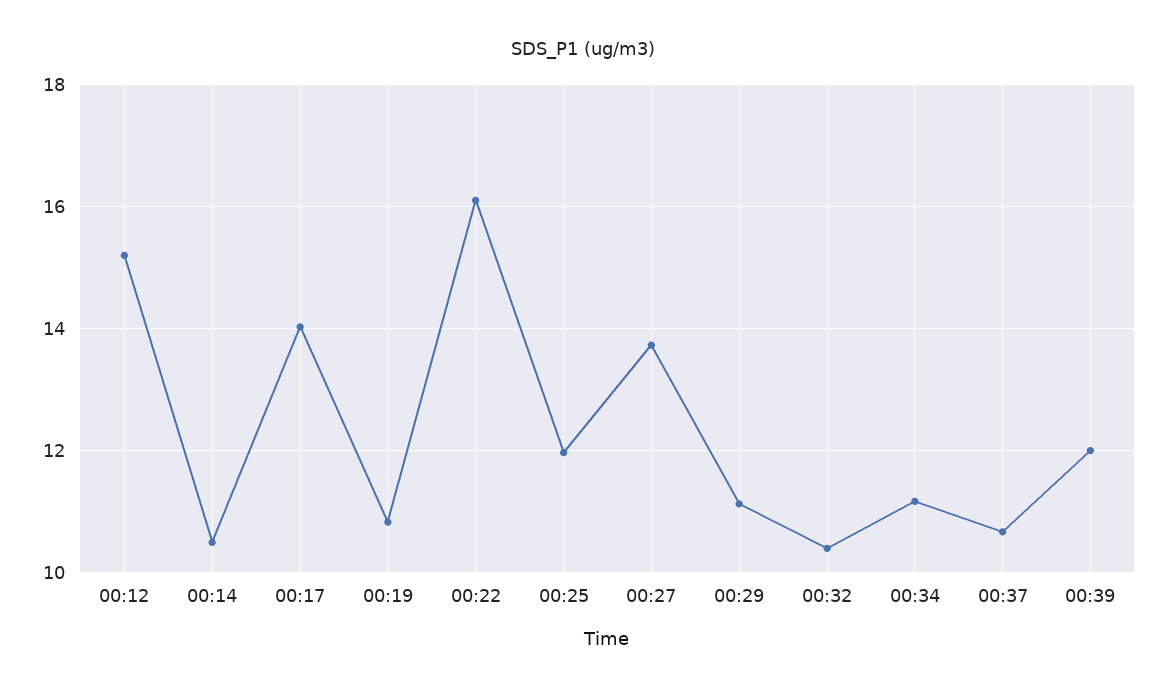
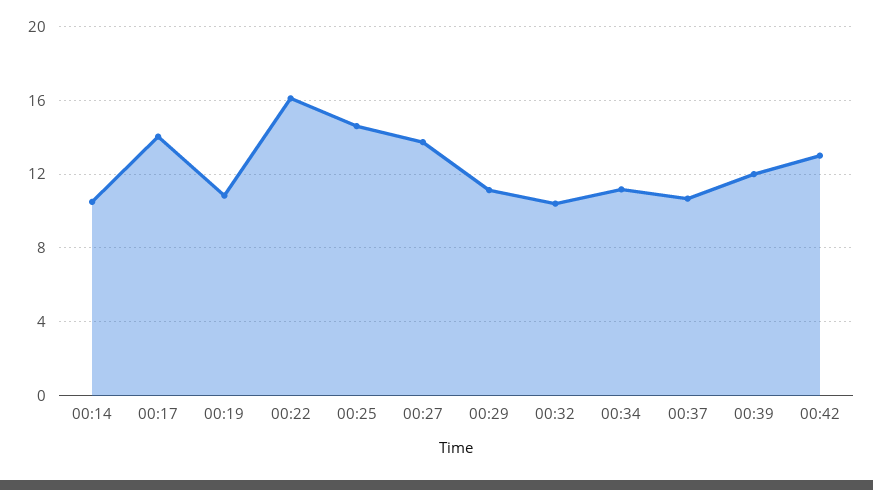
00:12: 15.2 -> none
00:25: 12 -> 14.5
00:42: none -> 13

